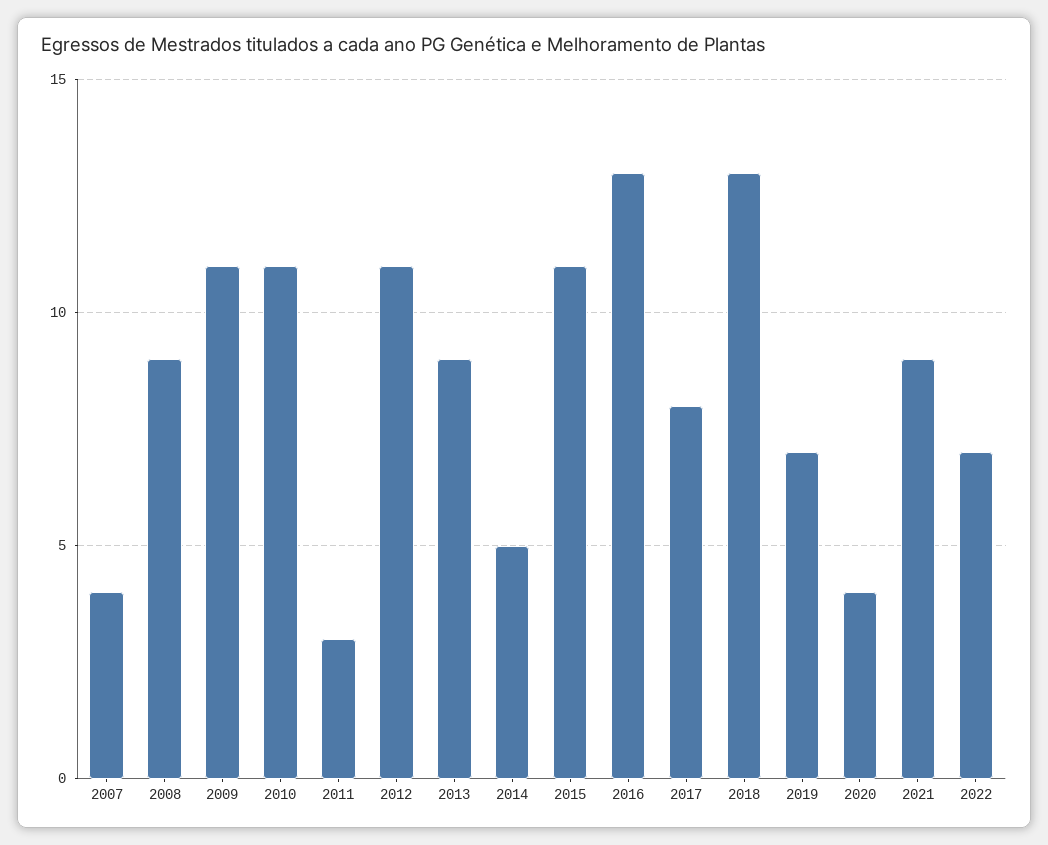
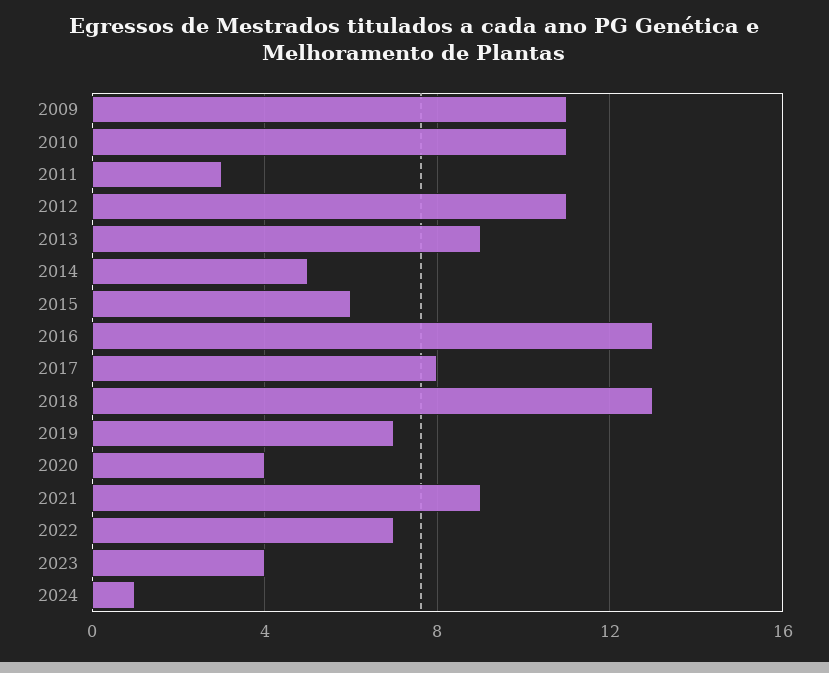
2007: 4 -> none
2008: 9 -> none
2015: 11 -> 6
2023: none -> 4
2024: none -> 1

